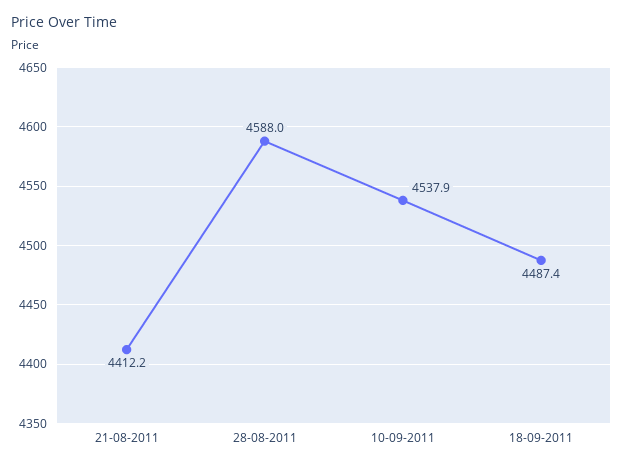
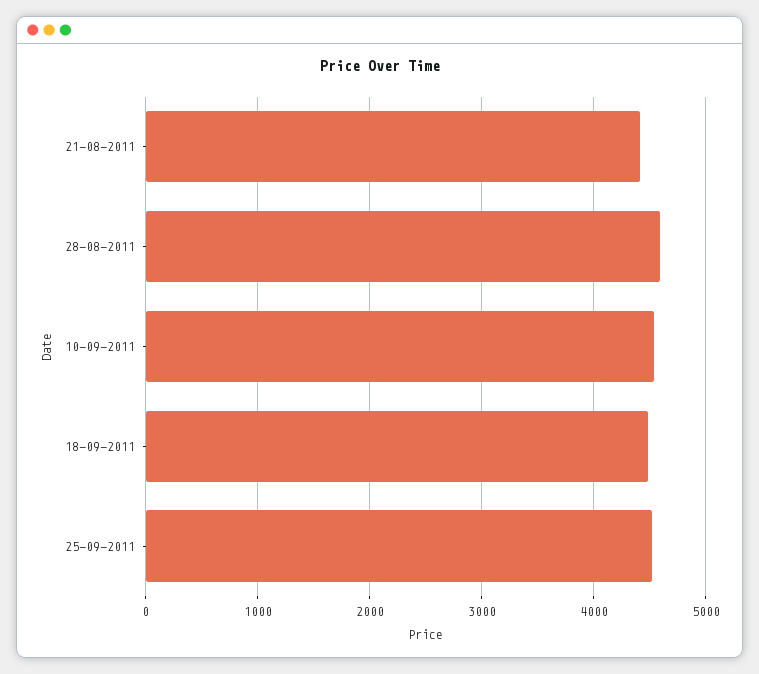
25-09-2011: none -> 4500

